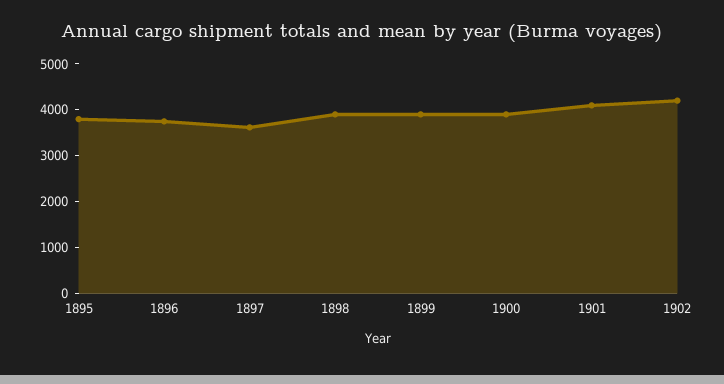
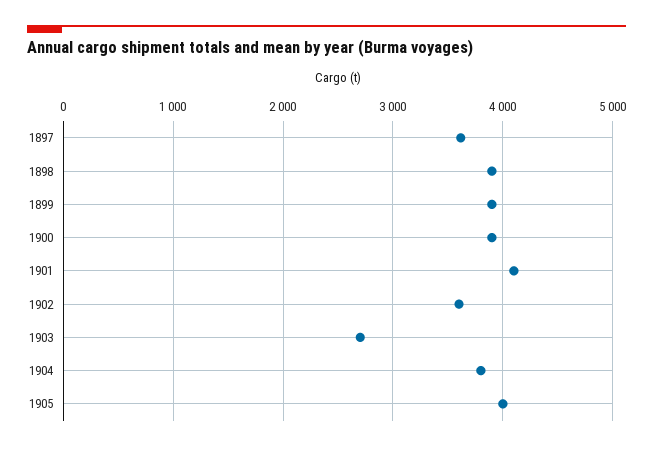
1895: 3800 -> none
1896: 3800 -> none
1902: 4200 -> 3600
1903: none -> 2700
1904: none -> 3800
1905: none -> 4000

